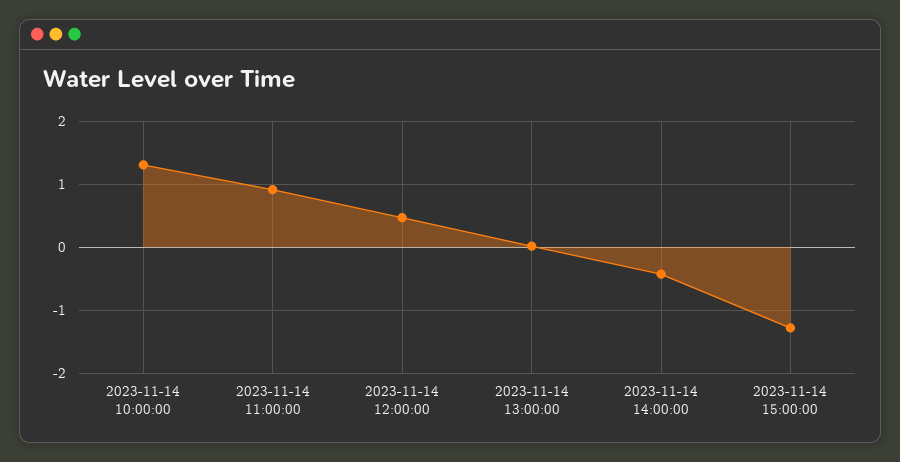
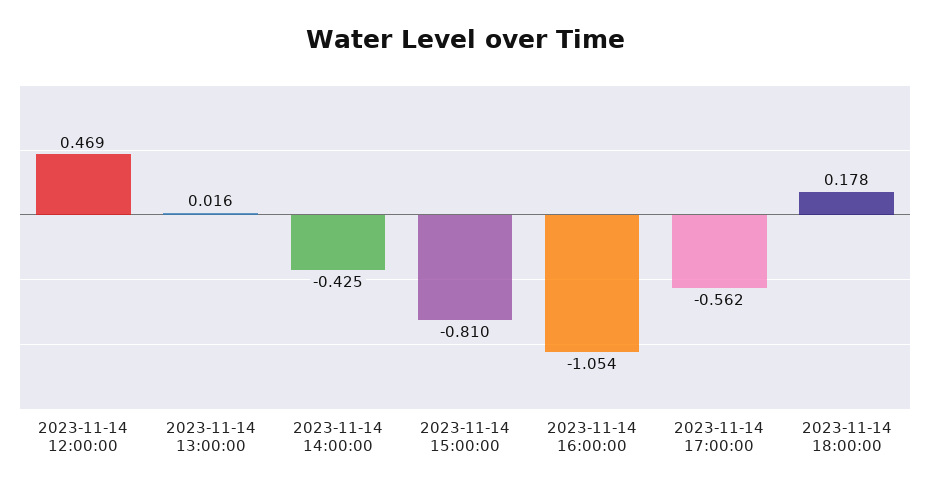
2023-11-14 10:00:00: 1.3 -> none
2023-11-14 11:00:00: 0.9 -> none
2023-11-14 15:00:00: -1.3 -> -0.81
2023-11-14 16:00:00: none -> -1.054
2023-11-14 17:00:00: none -> -0.562
2023-11-14 18:00:00: none -> 0.178

